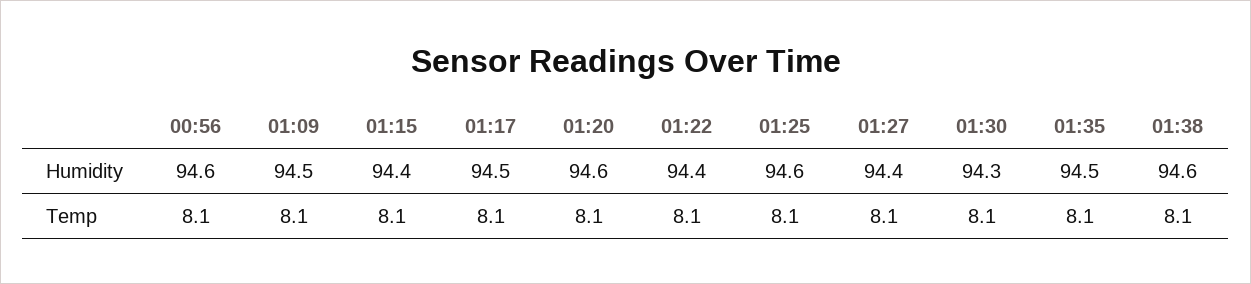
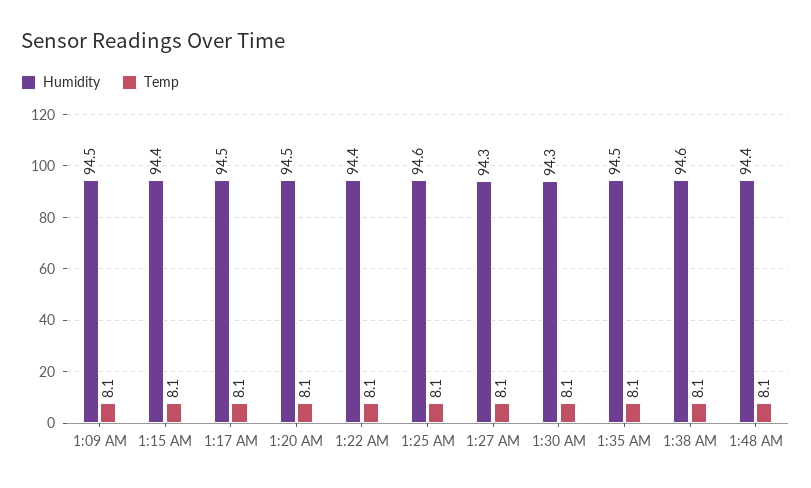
Humidity, 00:56: 94.6 -> none
Humidity, 01:20: 94.6 -> 94.5
Humidity, 01:27: 94.4 -> 94.3
Temp, 00:56: 8.1 -> none
Humidity, 1:48 AM: none -> 94.4
Temp, 1:48 AM: none -> 8.1

